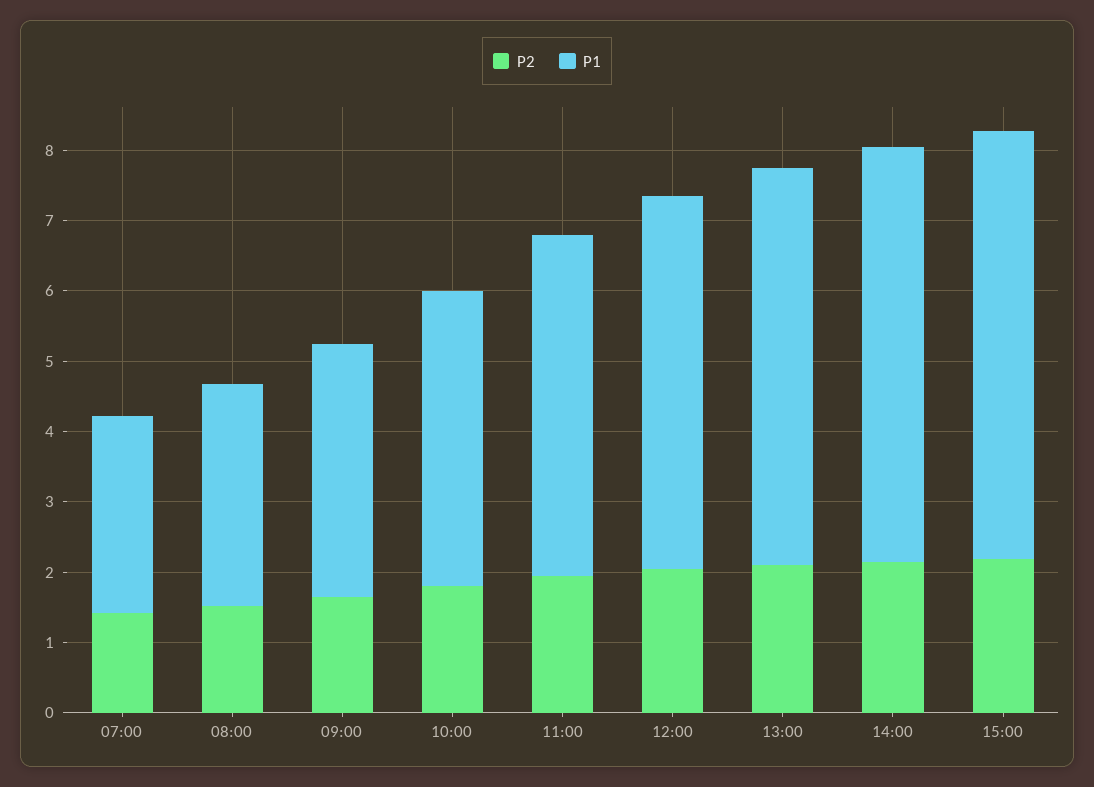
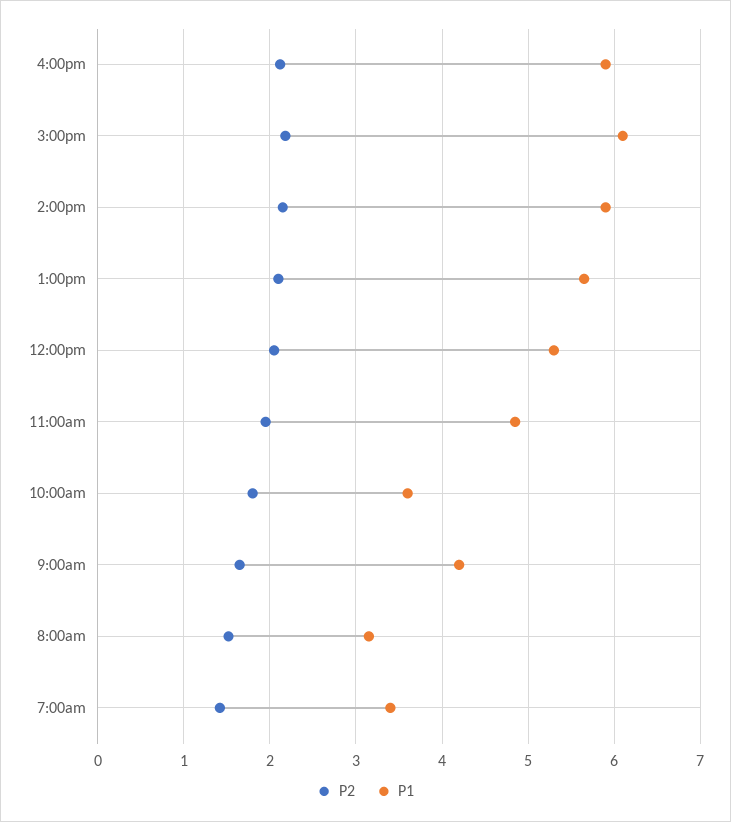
P1, 07:00: 2.8 -> 3.4
P1, 09:00: 3.6 -> 4.2
P1, 10:00: 4.2 -> 3.6
P2, 4:00pm: none -> 2.1
P1, 4:00pm: none -> 5.9

